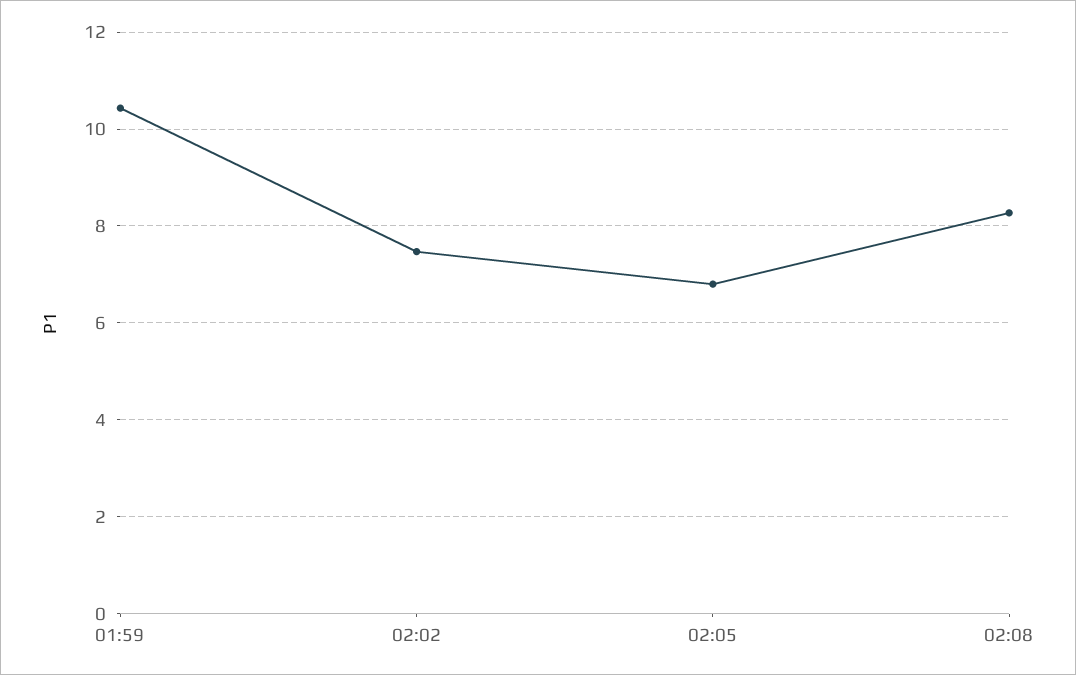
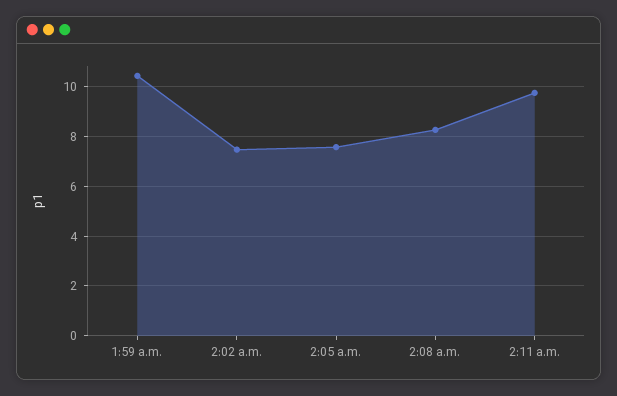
02:05: 6.8 -> 7.5
2:11 a.m.: none -> 9.75

